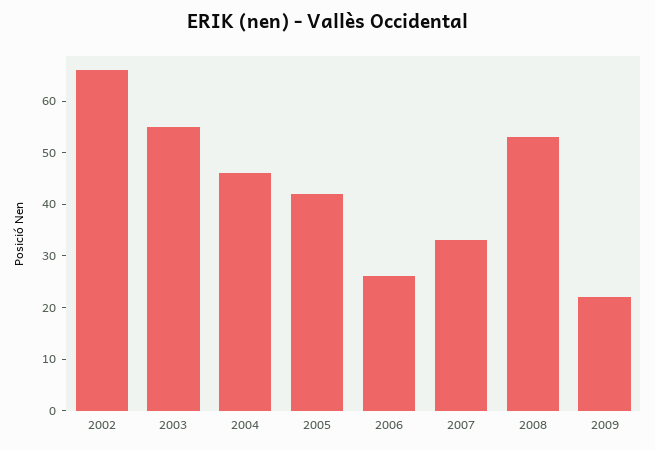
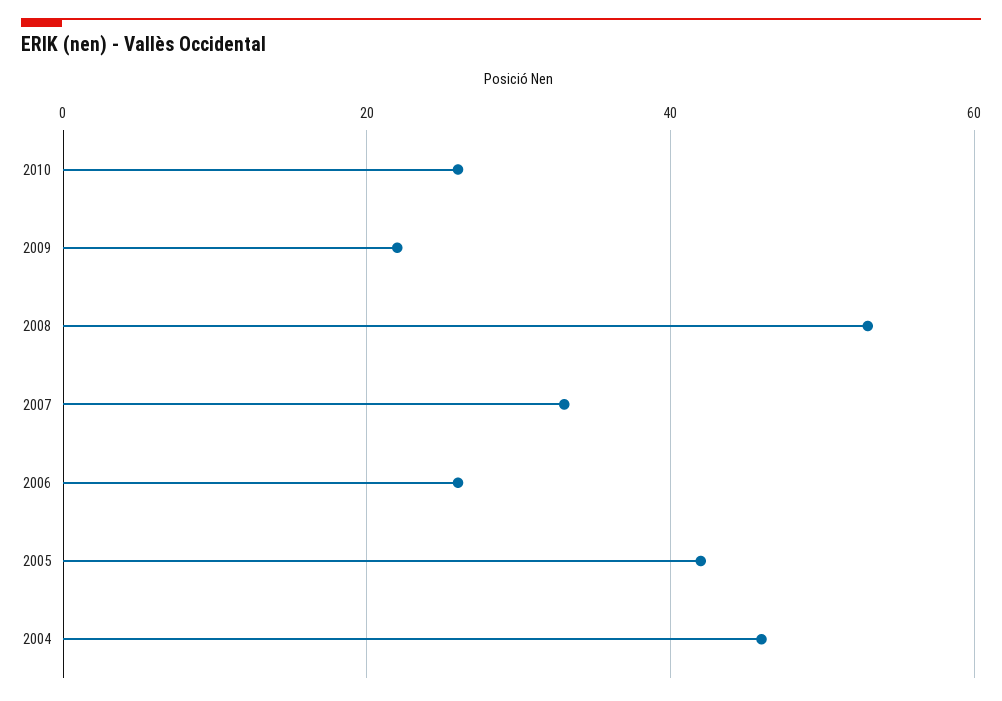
2002: 65 -> none
2003: 55 -> none
2010: none -> 25

